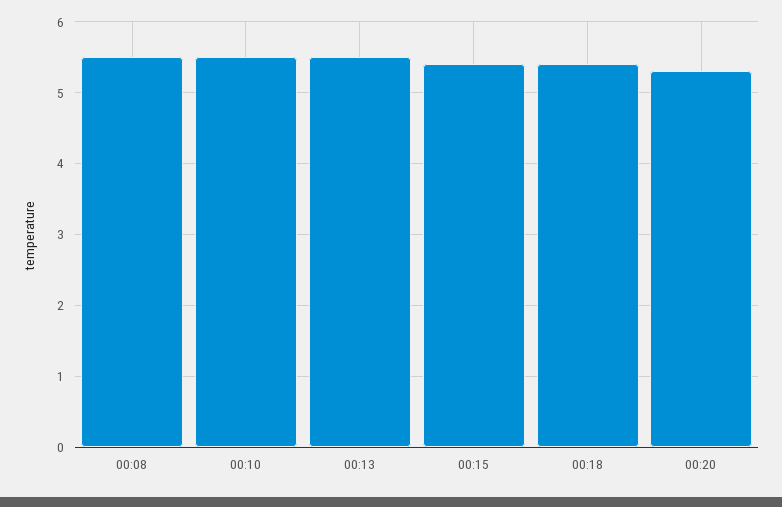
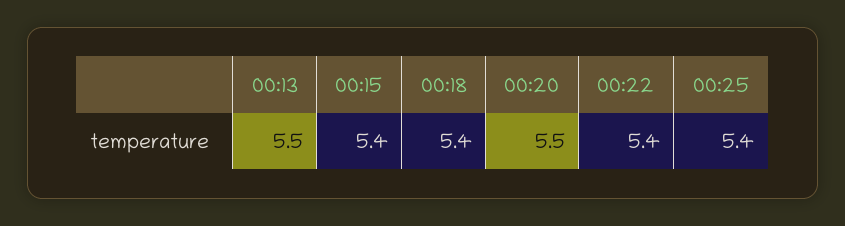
00:08: 5.5 -> none
00:10: 5.5 -> none
00:20: 5.3 -> 5.5
00:22: none -> 5.4
00:25: none -> 5.4

